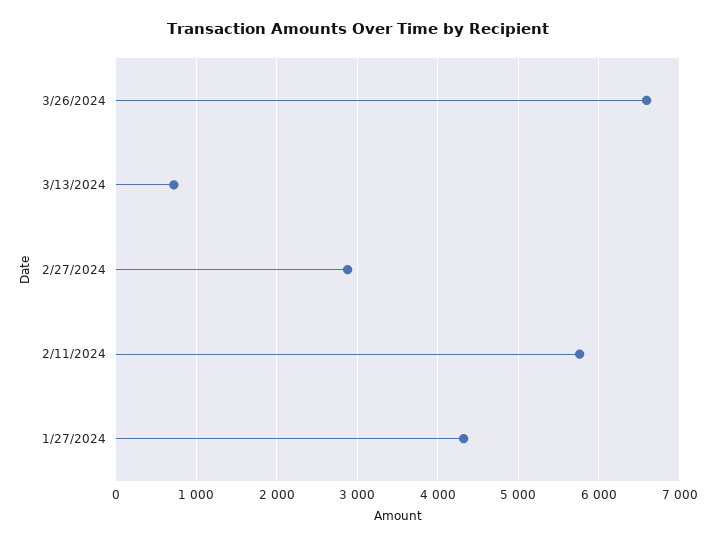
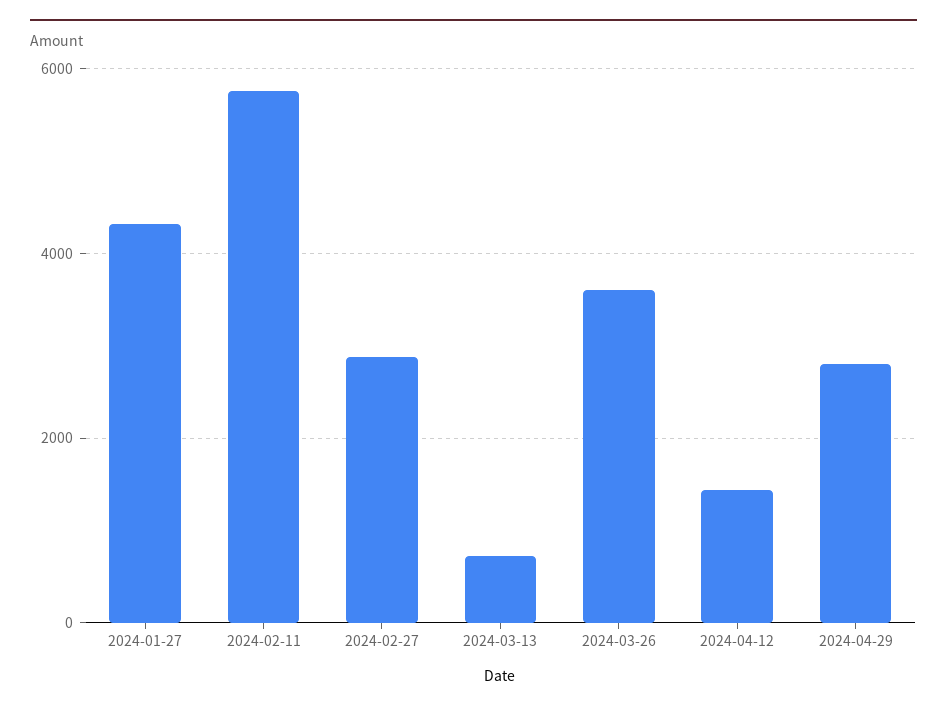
3/26/2024: 6600 -> 3600
2024-04-12: none -> 1400
2024-04-29: none -> 2800

